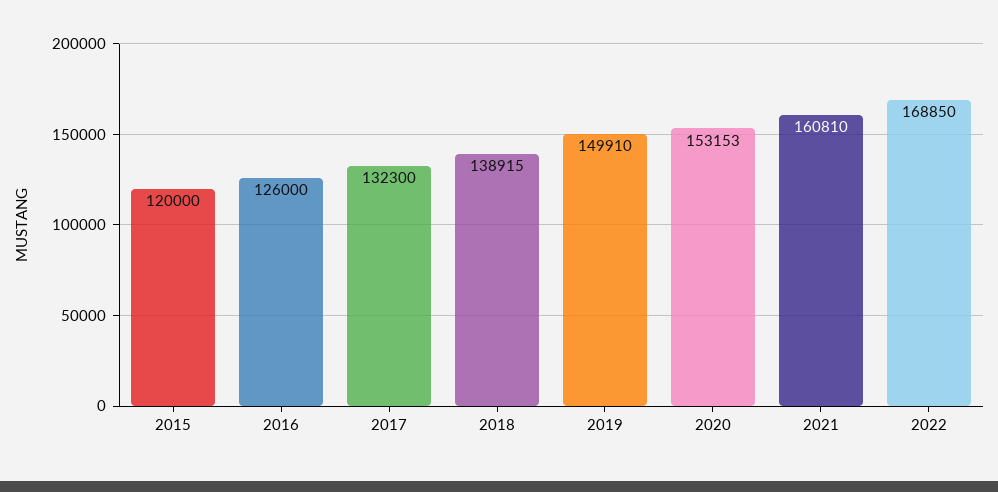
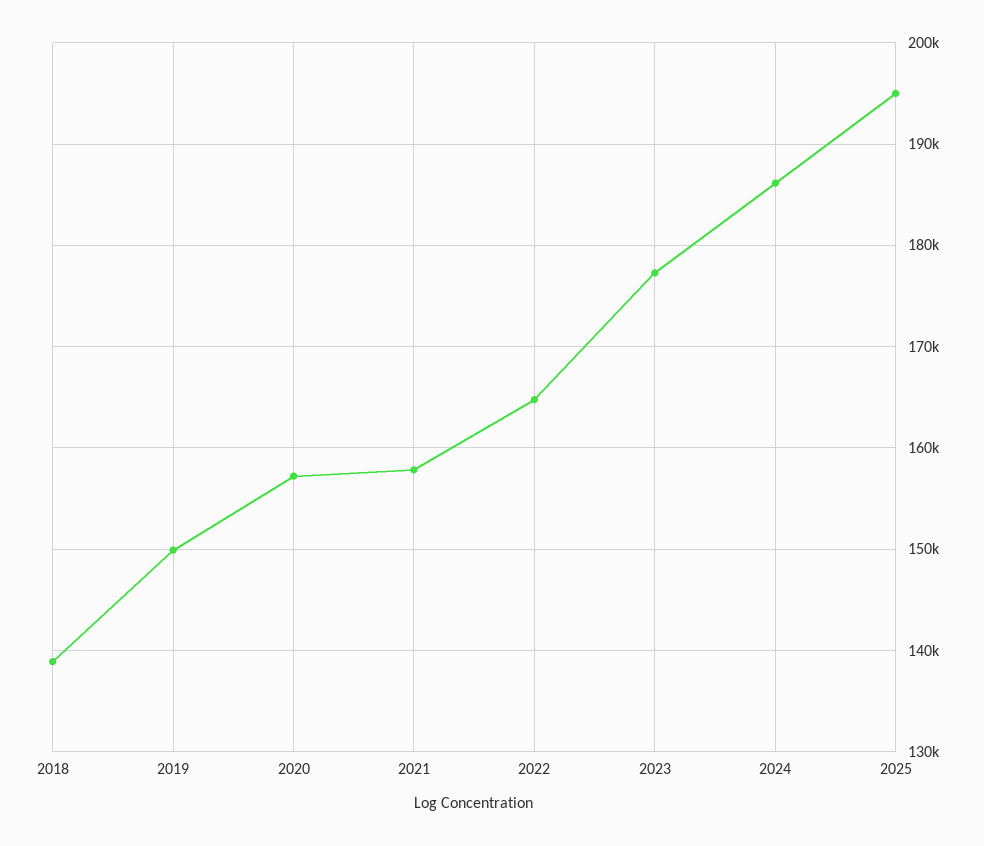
2015: 120000 -> none
2016: 126000 -> none
2017: 132300 -> none
2020: 153153 -> 157000
2021: 160810 -> 158000
2022: 168850 -> 165000
2023: none -> 177000
2024: none -> 186000
2025: none -> 195000

